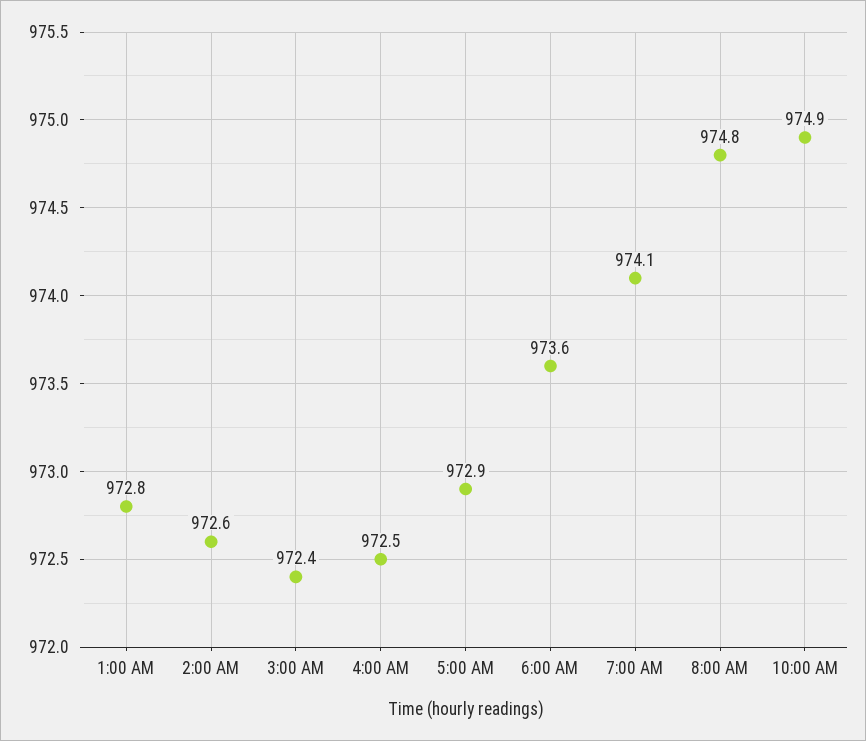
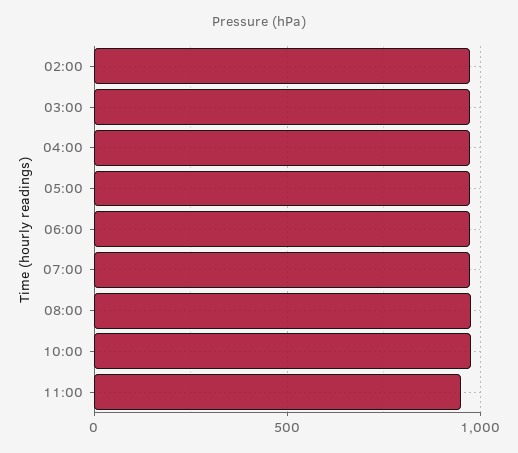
1:00 AM: 972.8 -> none
11:00: none -> 950

